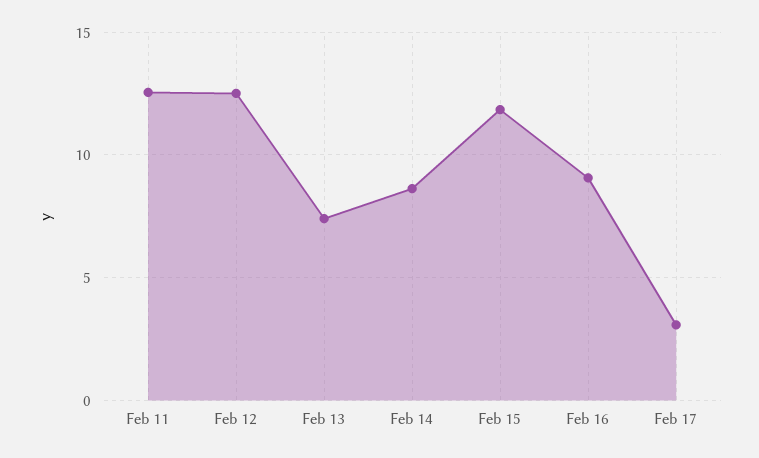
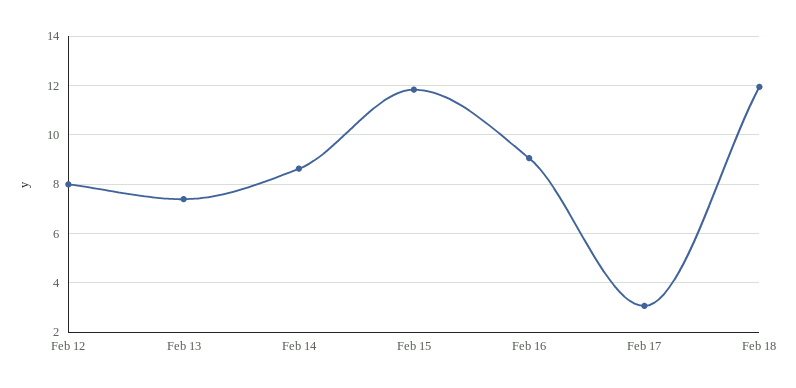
Feb 11: 12.5 -> none
Feb 12: 12.5 -> 8
Feb 18: none -> 12

